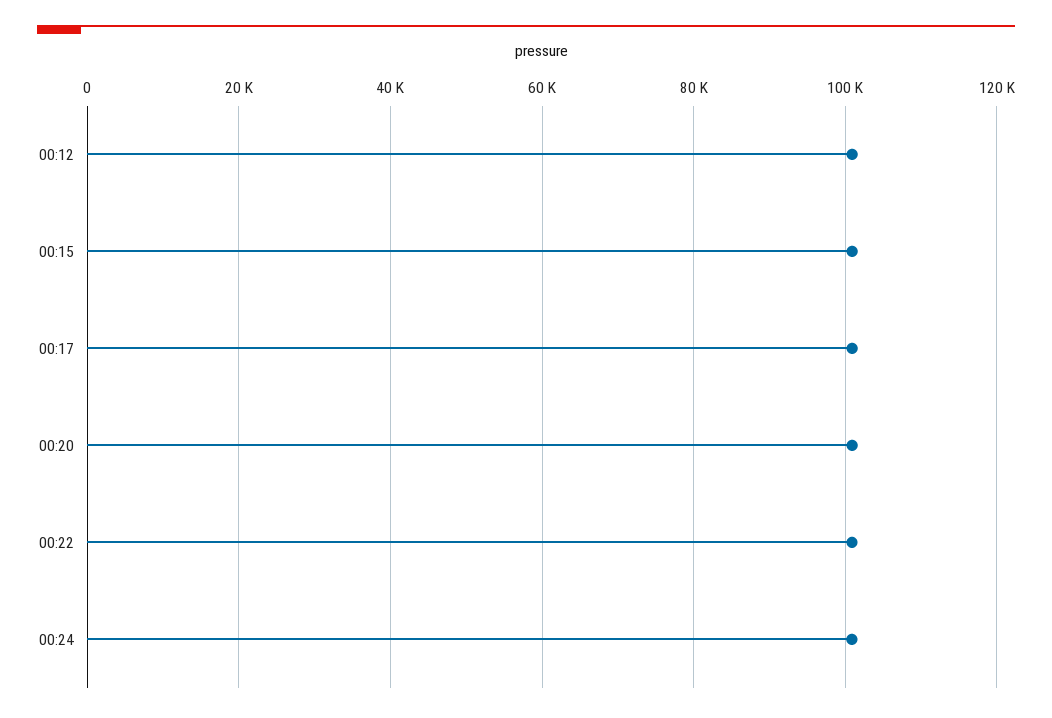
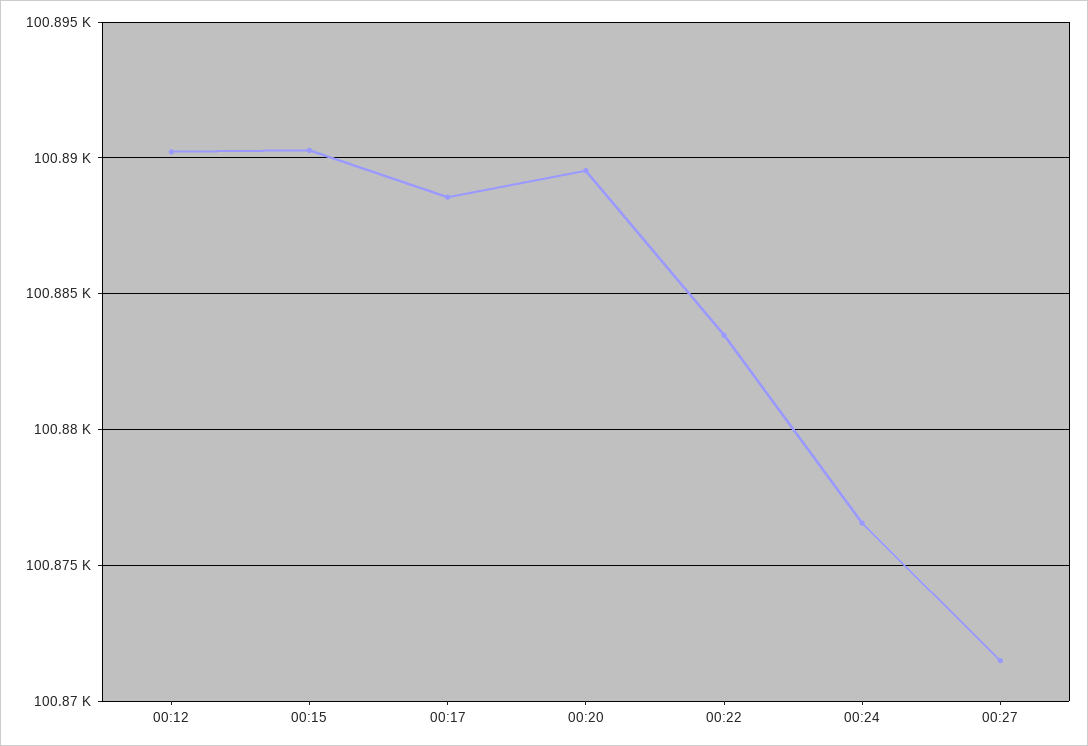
00:27: none -> 100871.5

